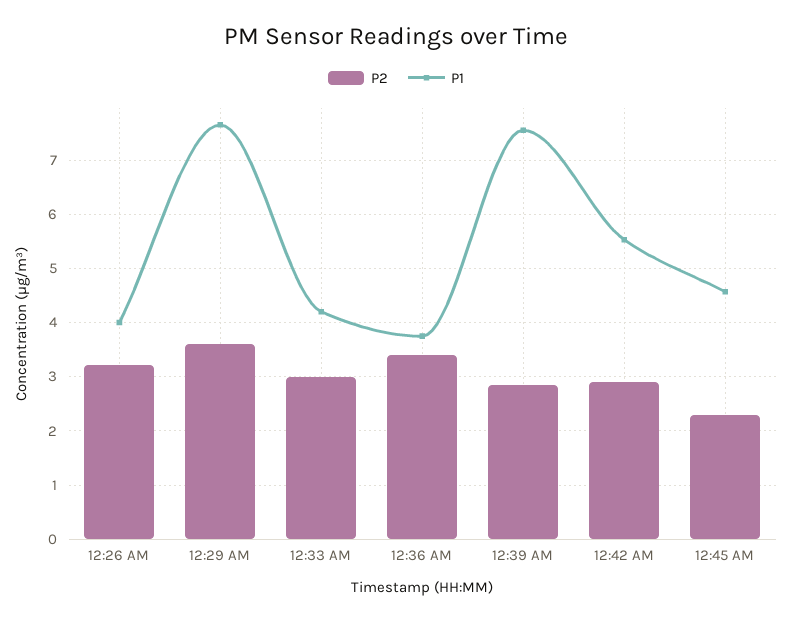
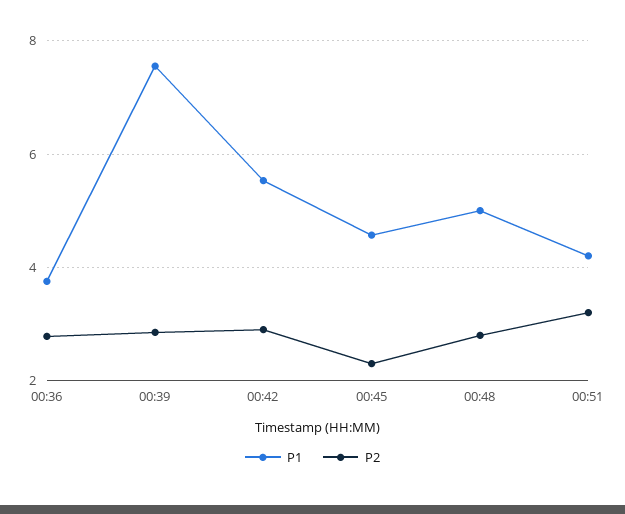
P2, 12:26 AM: 3.2 -> none
P1, 12:26 AM: 4 -> none
P2, 12:29 AM: 3.6 -> none
P1, 12:29 AM: 7.6 -> none
P2, 12:33 AM: 3 -> none
P1, 12:33 AM: 4.2 -> none
P2, 12:36 AM: 3.4 -> 2.8
P1, 00:48: none -> 5
P2, 00:48: none -> 2.8
P1, 00:51: none -> 4.2
P2, 00:51: none -> 3.2

